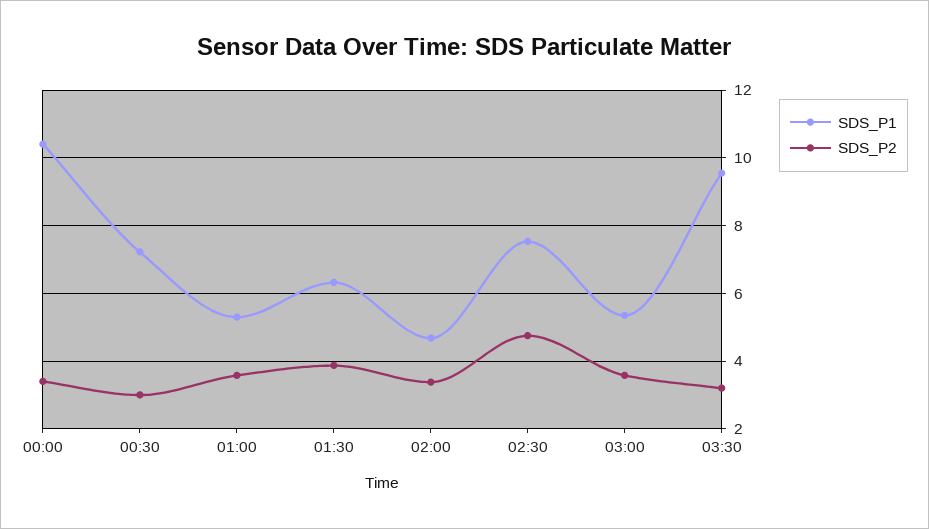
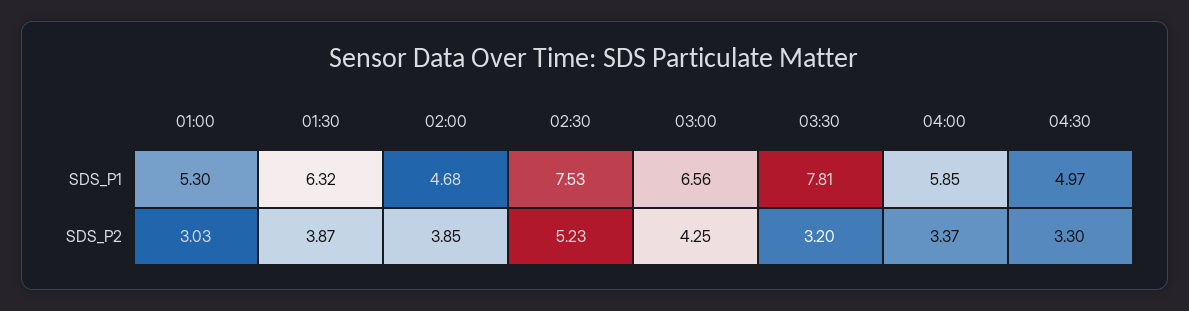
SDS_P1, 00:00: 10.4 -> none
SDS_P2, 00:00: 3.4 -> none
SDS_P1, 00:30: 7.2 -> none
SDS_P2, 00:30: 3 -> none
SDS_P2, 01:00: 3.6 -> 3.03
SDS_P2, 02:00: 3.4 -> 3.85
SDS_P2, 02:30: 4.8 -> 5.23
SDS_P1, 03:00: 5.4 -> 6.56
SDS_P2, 03:00: 3.6 -> 4.25
SDS_P1, 03:30: 9.6 -> 7.81
SDS_P1, 04:00: none -> 5.85
SDS_P1, 04:30: none -> 4.97
SDS_P2, 04:00: none -> 3.37
SDS_P2, 04:30: none -> 3.3

